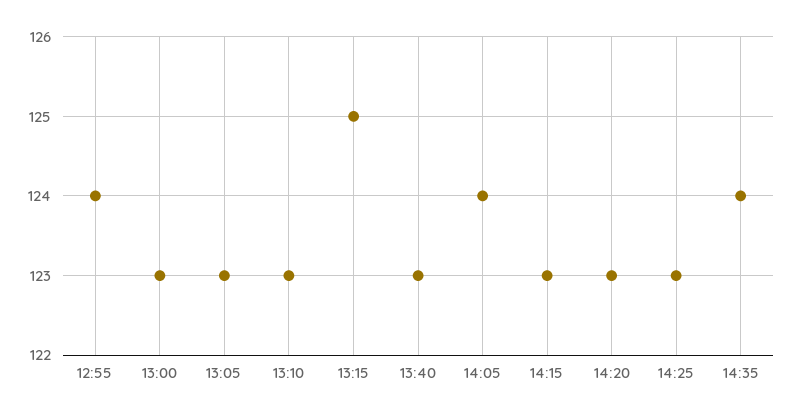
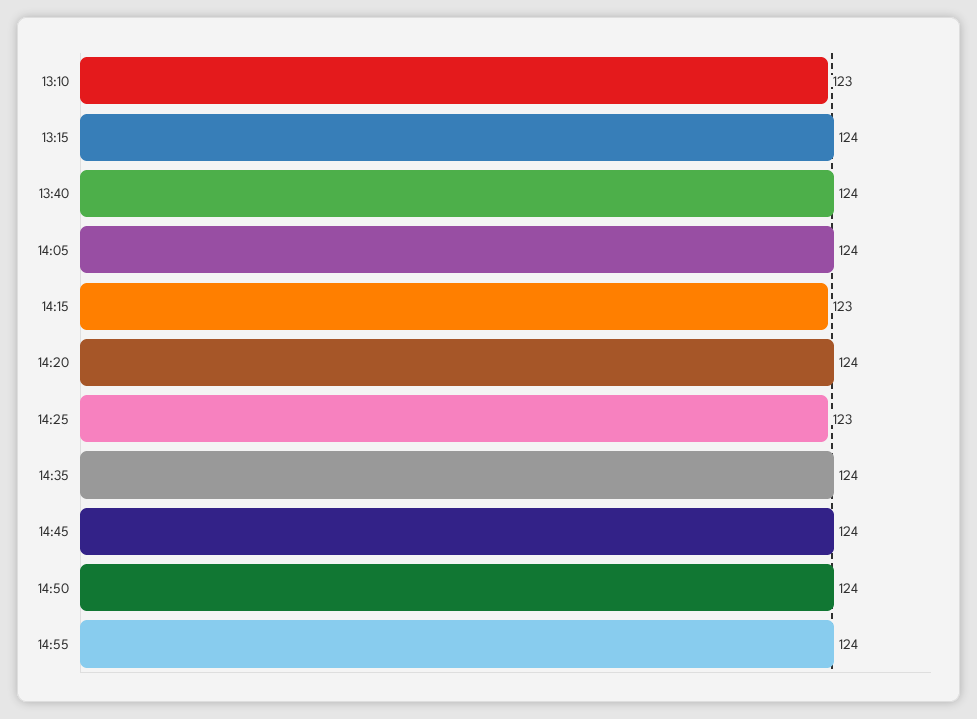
12:55: 124 -> none
13:00: 123 -> none
13:05: 123 -> none
13:15: 125 -> 124
13:40: 123 -> 124
14:20: 123 -> 124
14:45: none -> 124
14:50: none -> 124
14:55: none -> 124

